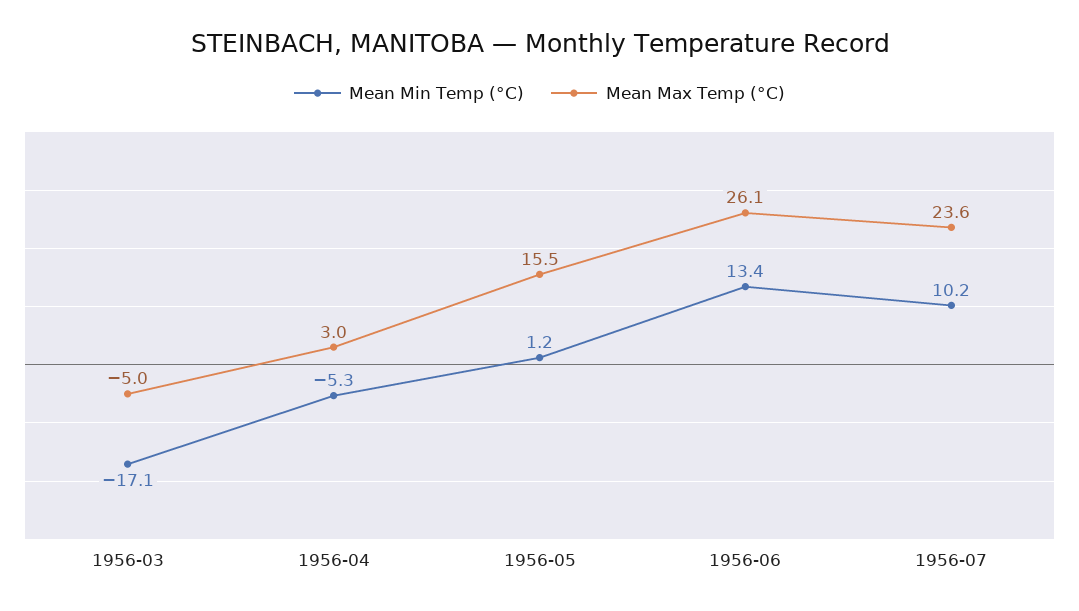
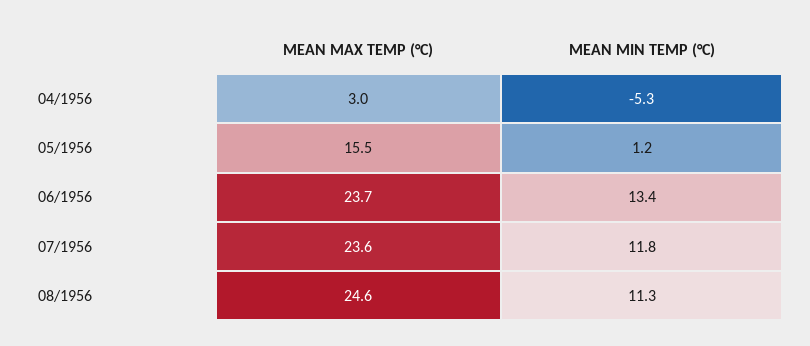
Mean Min Temp (°C), 1956-03: -17.1 -> none
Mean Max Temp (°C), 1956-03: -5 -> none
Mean Max Temp (°C), 1956-06: 26.1 -> 23.7
Mean Min Temp (°C), 1956-07: 10.2 -> 11.8
Mean Max Temp (°C), 08/1956: none -> 24.6
Mean Min Temp (°C), 08/1956: none -> 11.3

